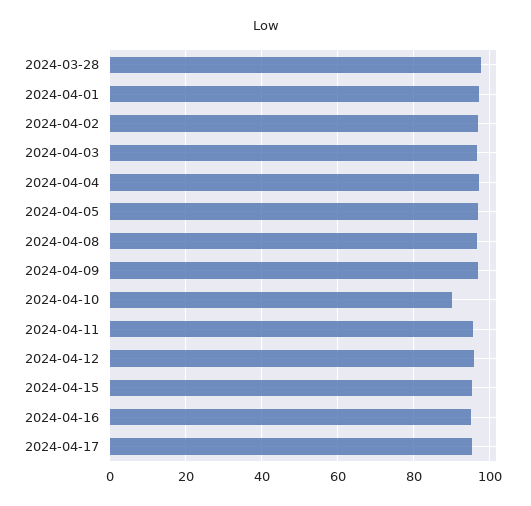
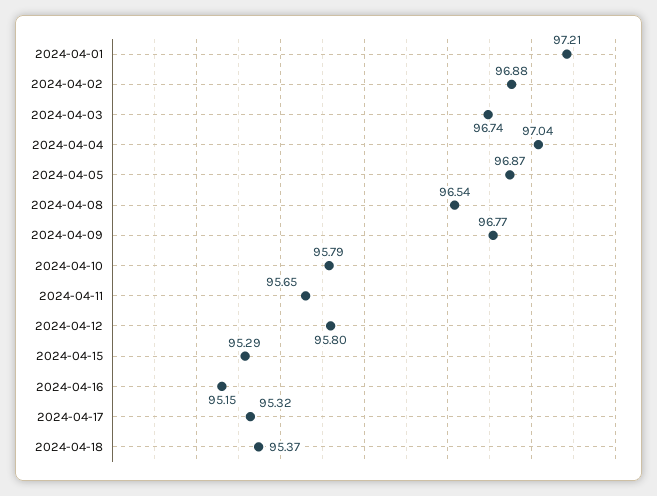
2024-03-28: 98 -> none
2024-04-10: 90 -> 95.79
2024-04-18: none -> 95.37

